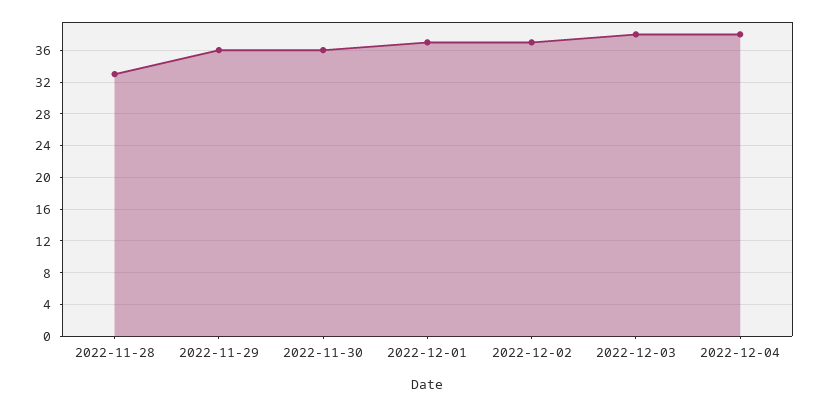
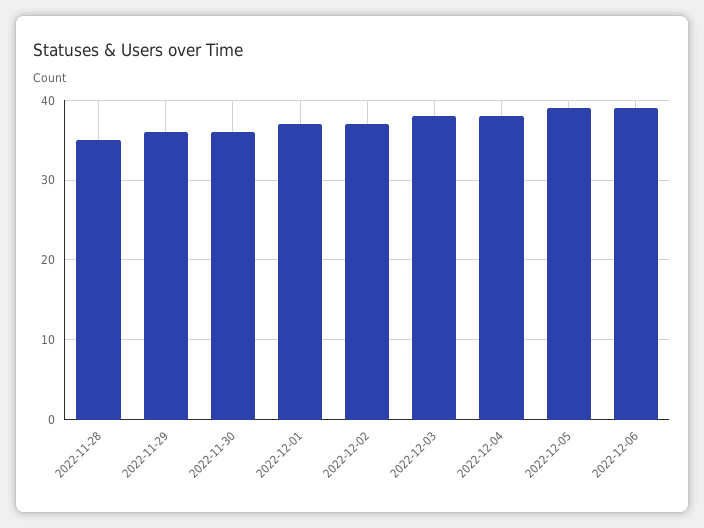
2022-11-28: 33 -> 35
2022-12-05: none -> 39
2022-12-06: none -> 39

